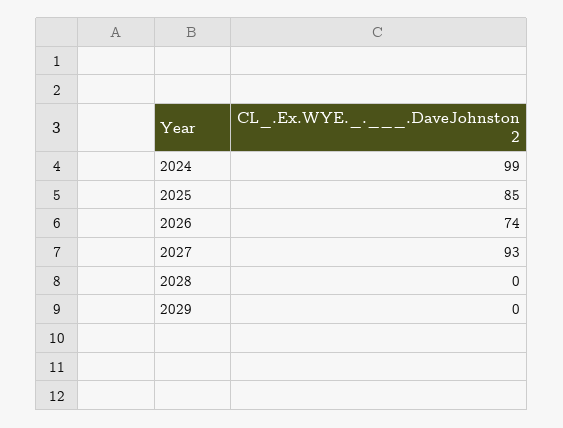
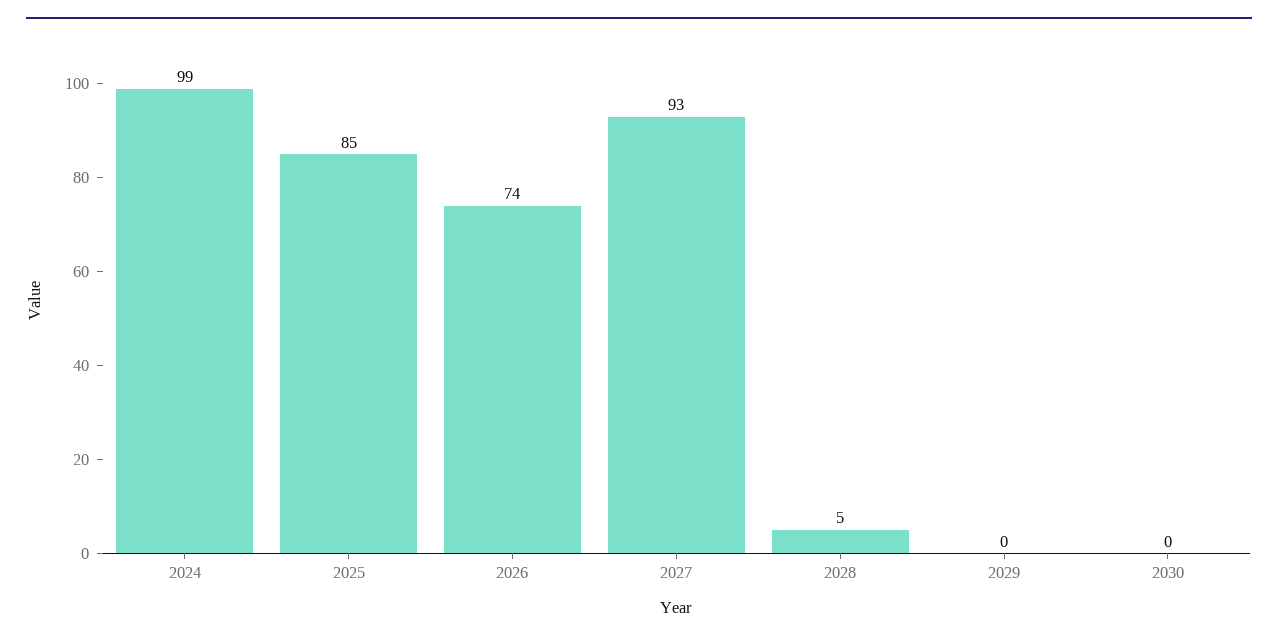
2028: 0 -> 5
2030: none -> 0

